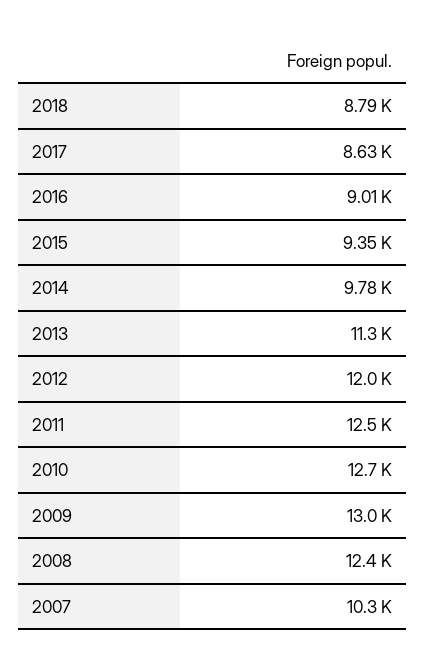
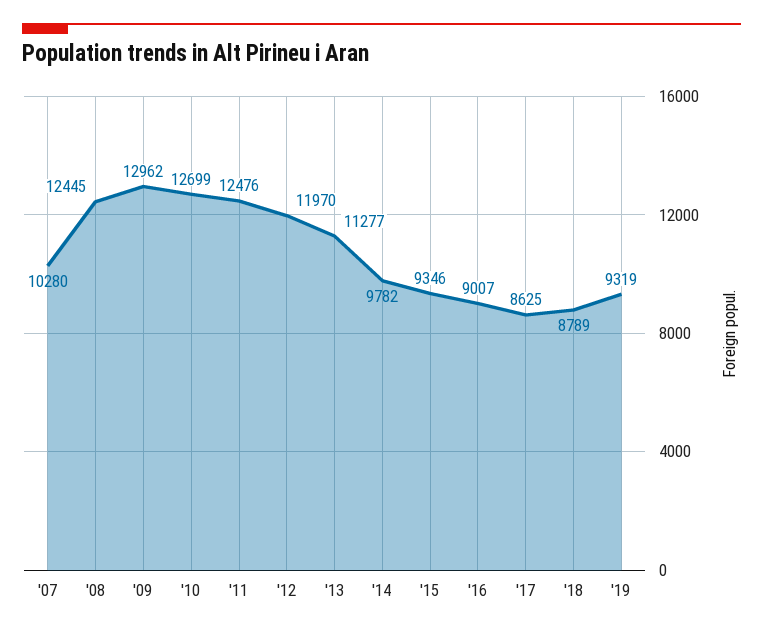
'19: none -> 9319

